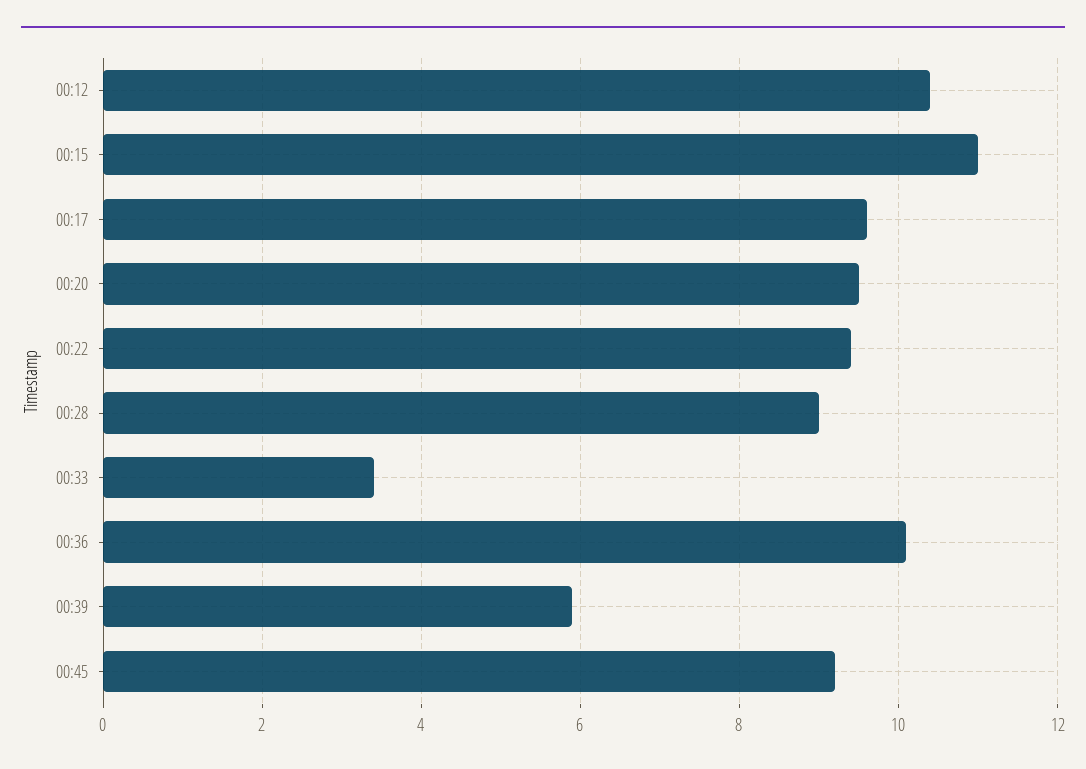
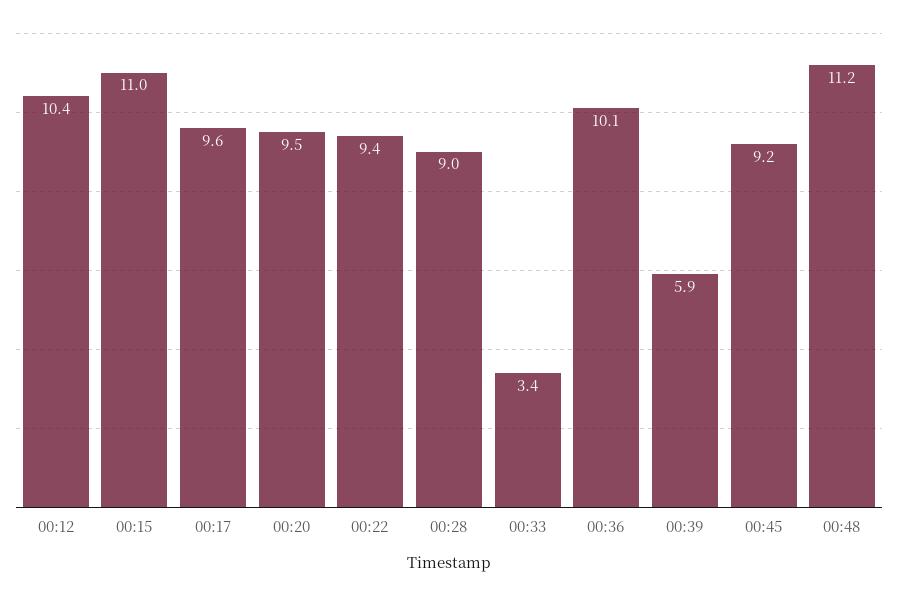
00:48: none -> 11.2

